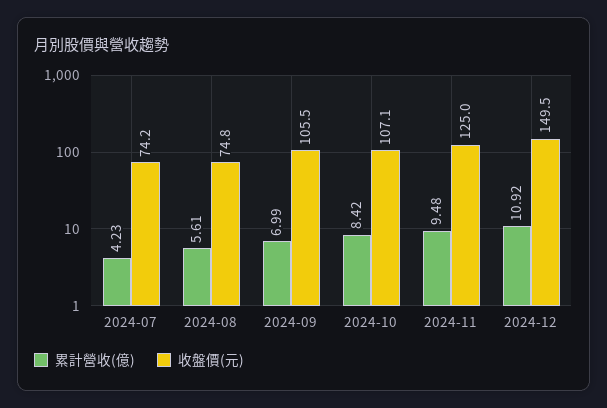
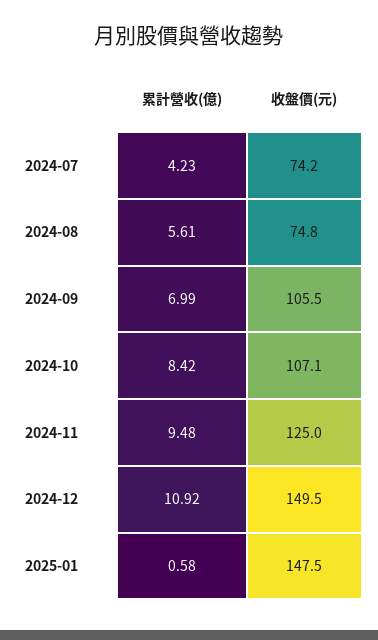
累計營收(億), 2025-01: none -> 0.58
收盤價(元), 2025-01: none -> 147.5

